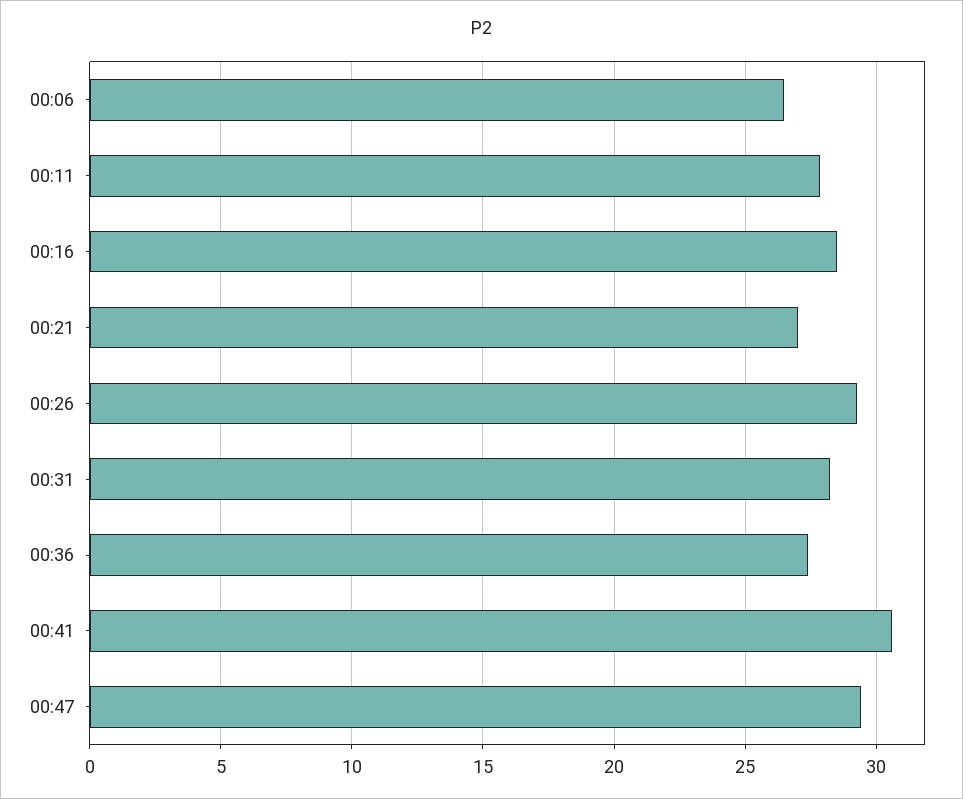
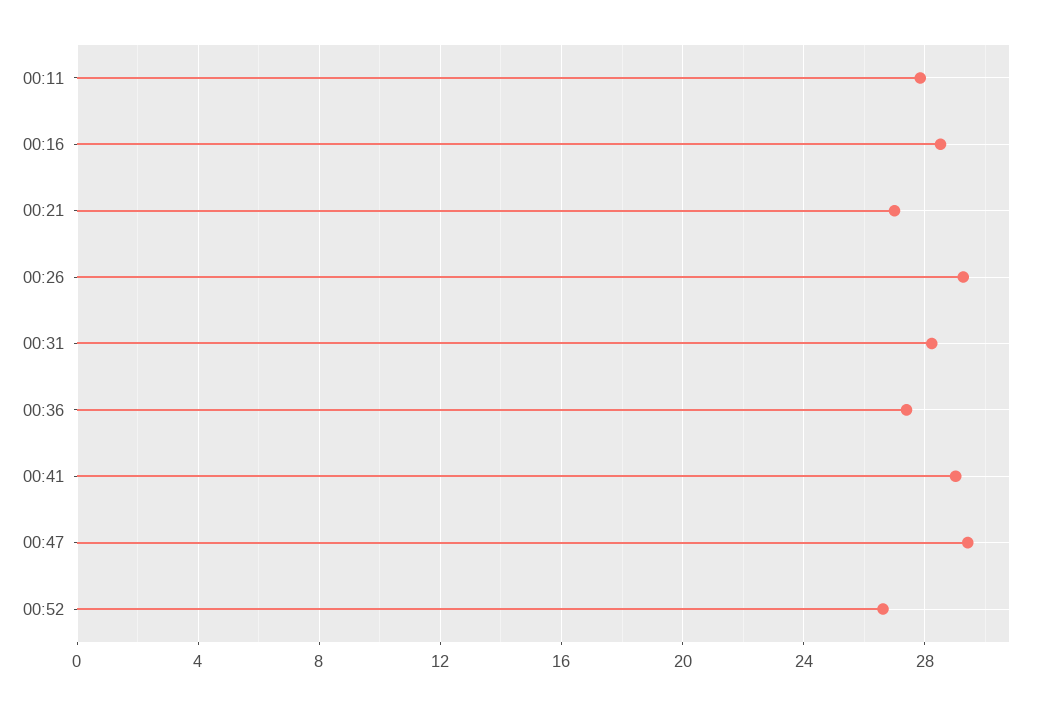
00:06: 26.5 -> none
00:41: 30.5 -> 29
00:52: none -> 26.5

